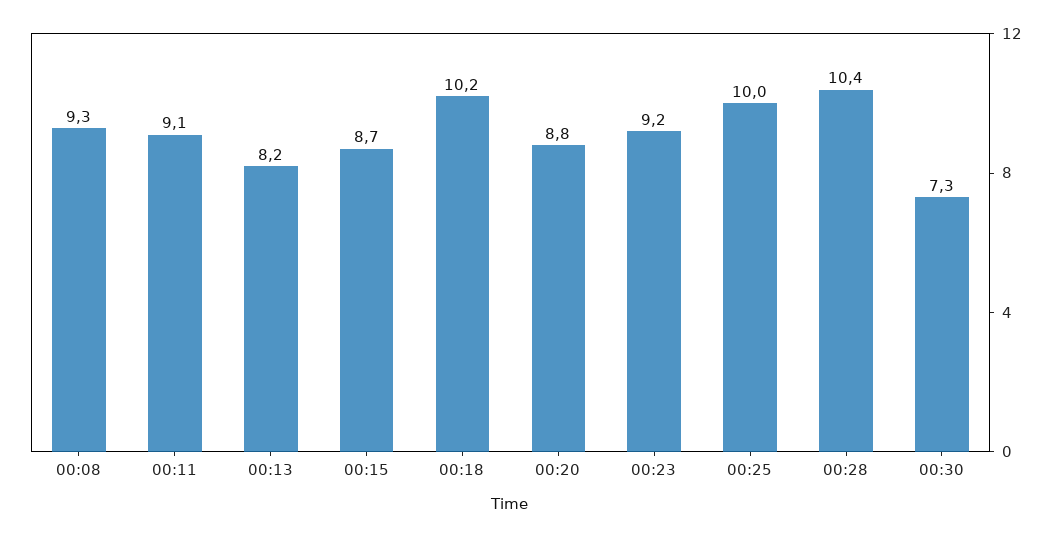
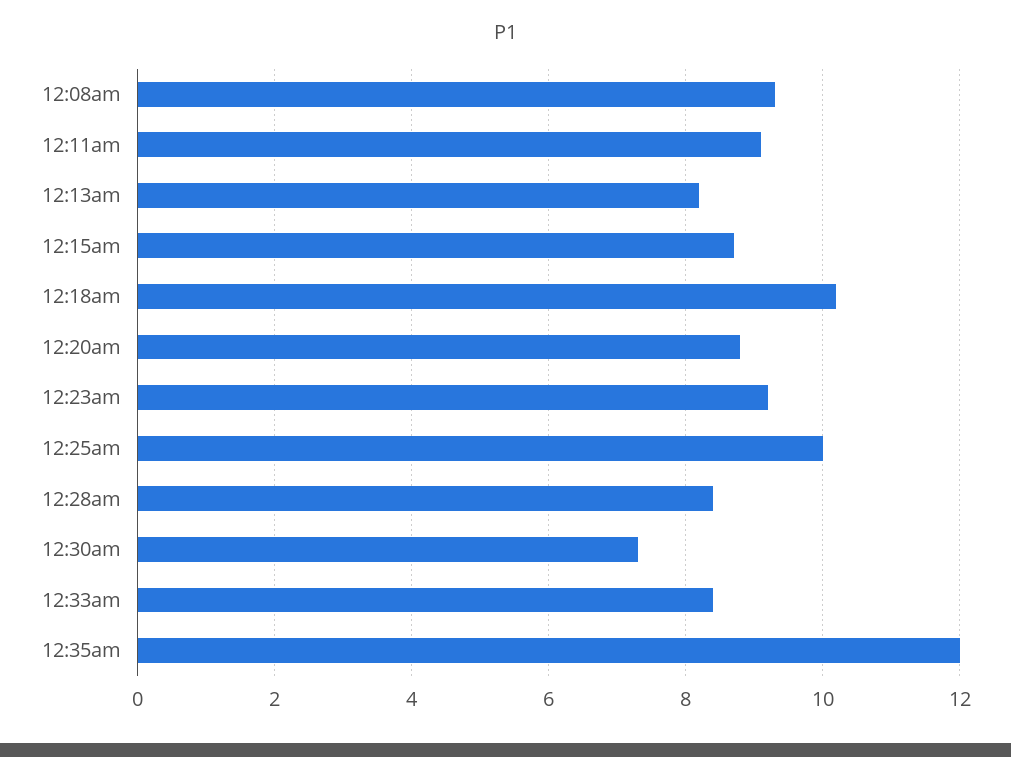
00:28: 10.4 -> 8.5
12:33am: none -> 8.5
12:35am: none -> 12

